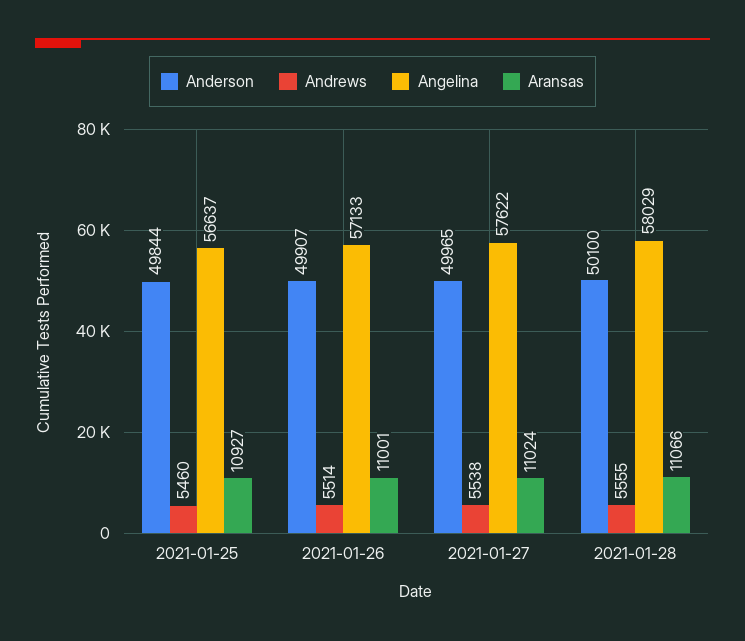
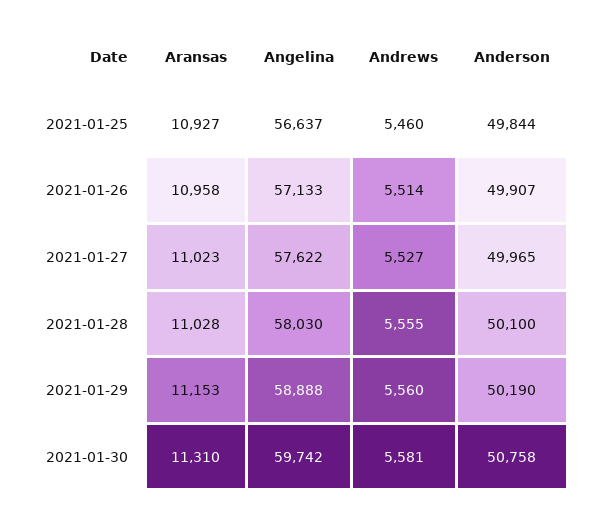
Aransas, 2021-01-26: 11001 -> 10958
Andrews, 2021-01-27: 5538 -> 5527
Aransas, 2021-01-27: 11024 -> 11023
Angelina, 2021-01-28: 58029 -> 58030
Aransas, 2021-01-28: 11066 -> 11028
Aransas, 2021-01-29: none -> 11153
Angelina, 2021-01-29: none -> 58888
Andrews, 2021-01-29: none -> 5560
Anderson, 2021-01-29: none -> 50190
Aransas, 2021-01-30: none -> 11310
Angelina, 2021-01-30: none -> 59742
Andrews, 2021-01-30: none -> 5581
Anderson, 2021-01-30: none -> 50758

